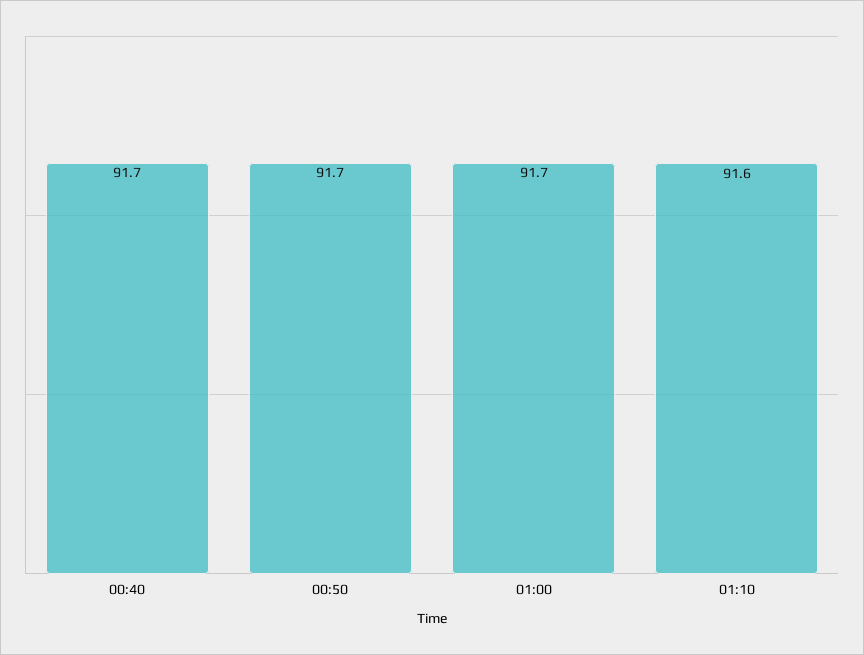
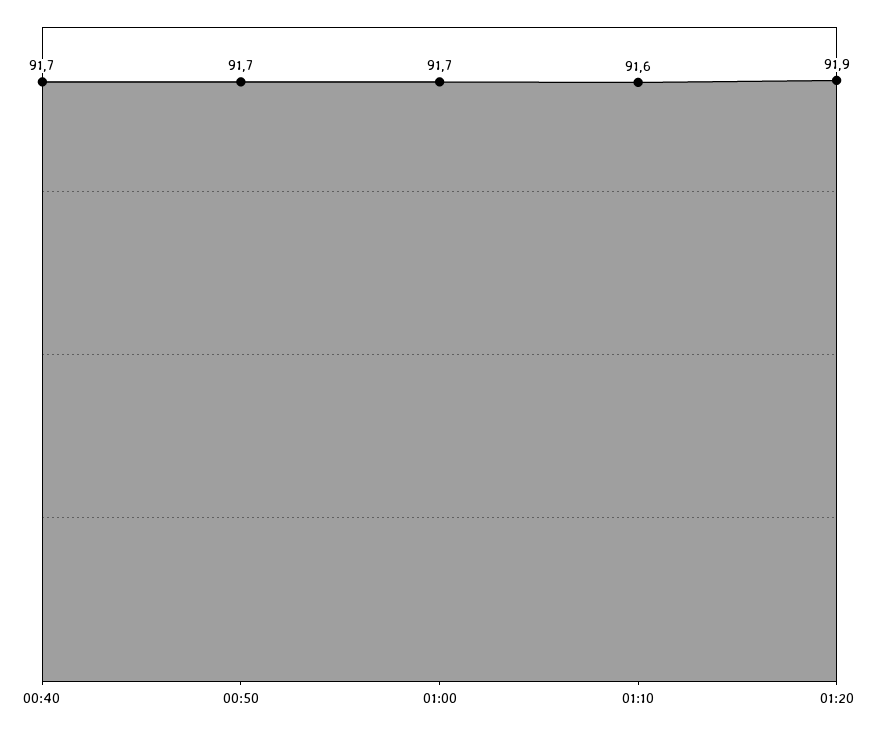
01:20: none -> 91.9

